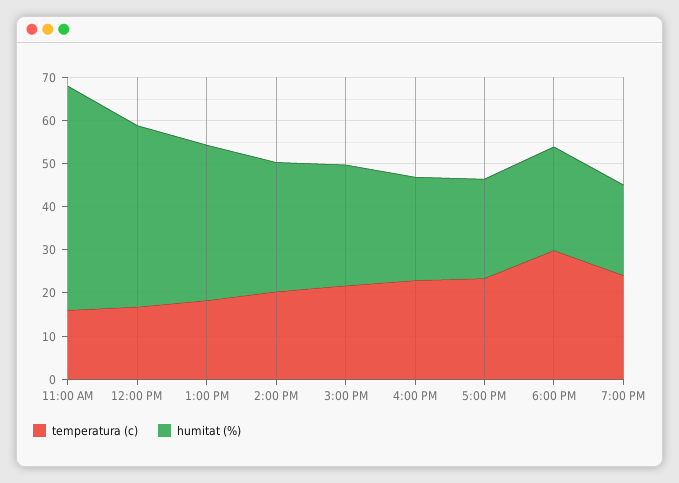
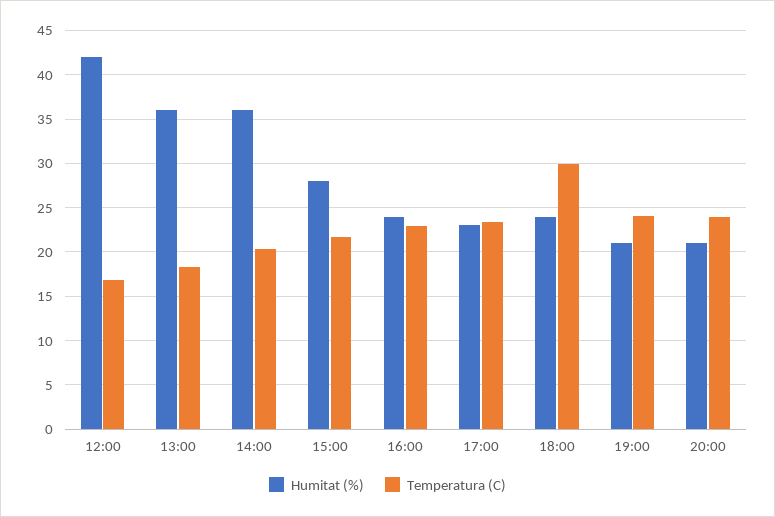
temperatura (c), 11:00 AM: 16 -> none
humitat (%), 11:00 AM: 52 -> none
humitat (%), 2:00 PM: 30 -> 36
humitat (%), 20:00: none -> 21
temperatura (c), 20:00: none -> 24

